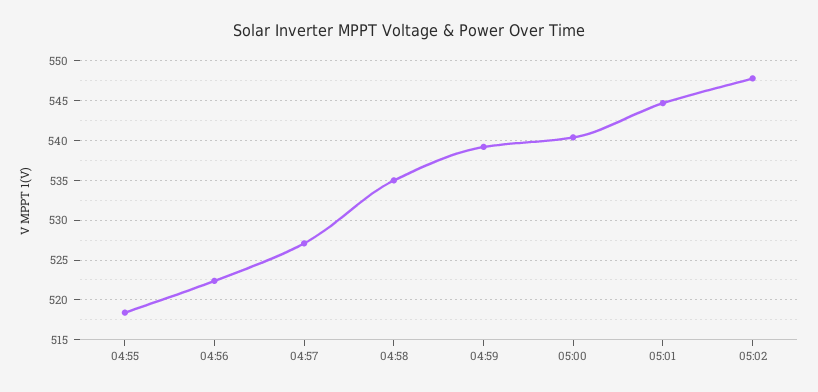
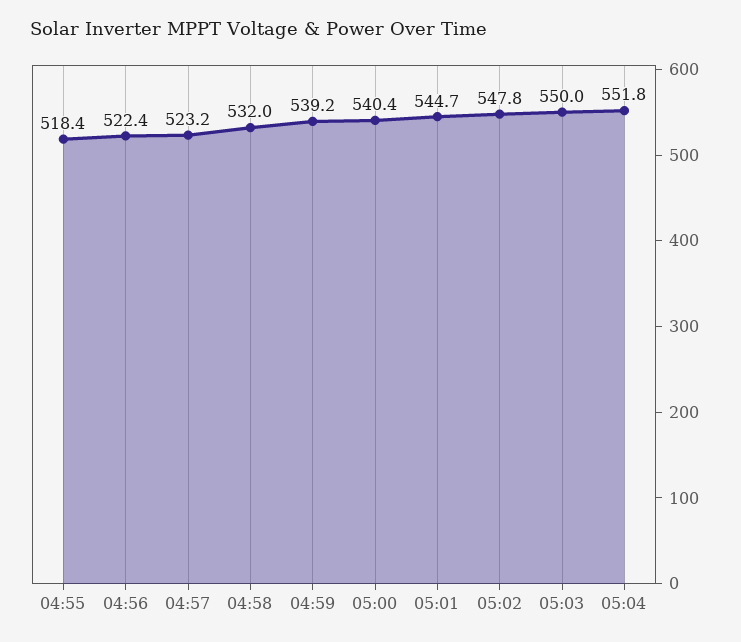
04:57: 527 -> 523.2
04:58: 535 -> 532
05:03: none -> 550
05:04: none -> 551.8

